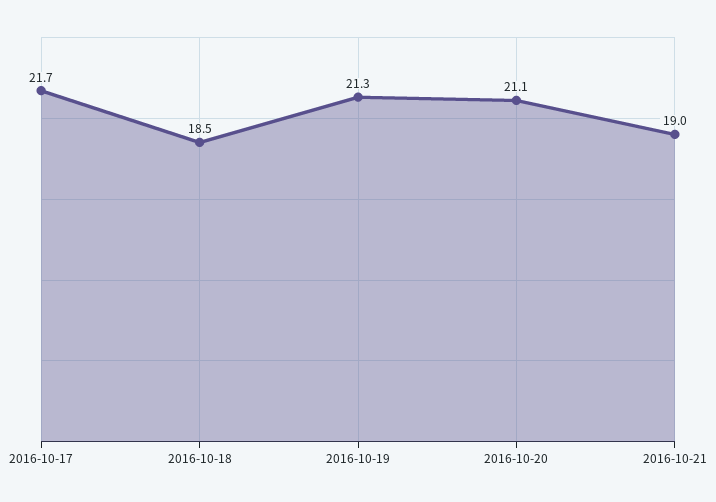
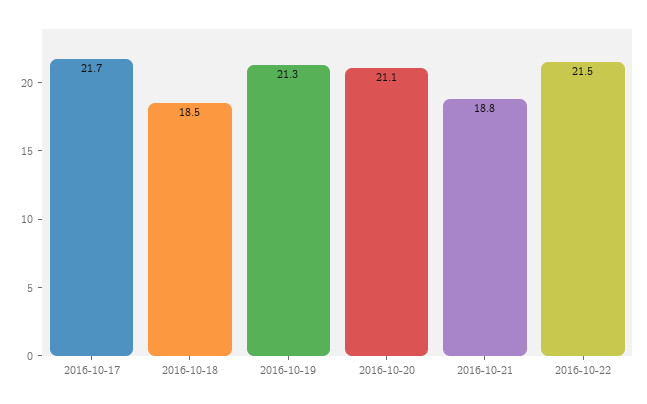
2016-10-21: 19 -> 18.8
2016-10-22: none -> 21.5

